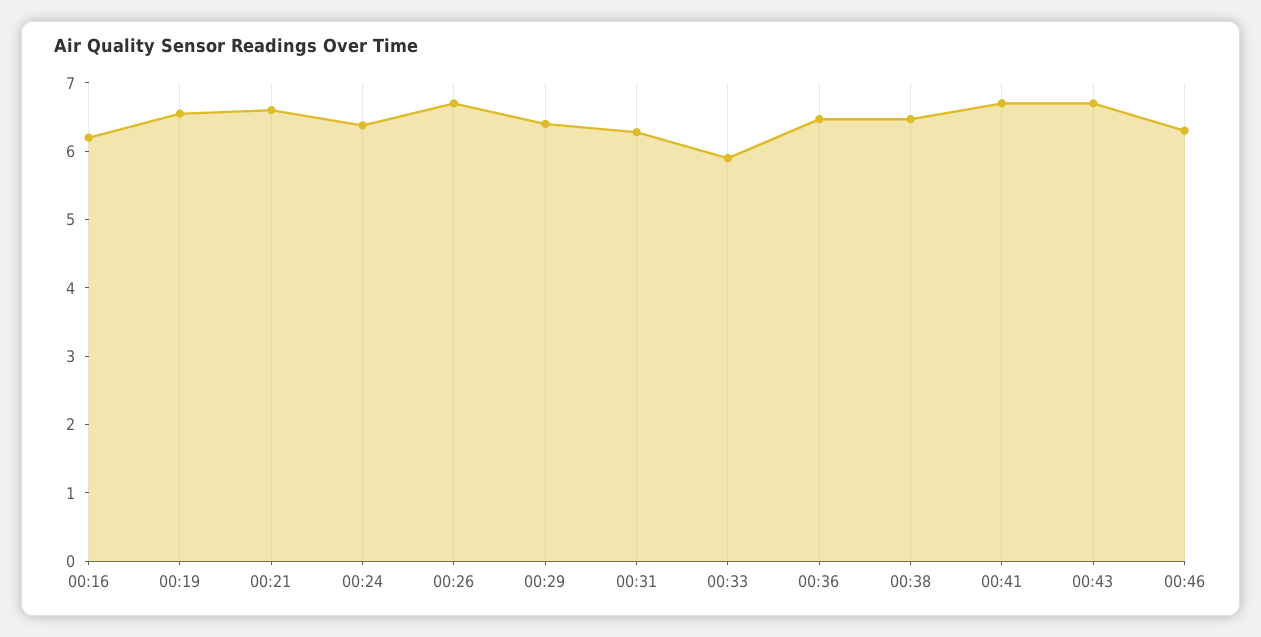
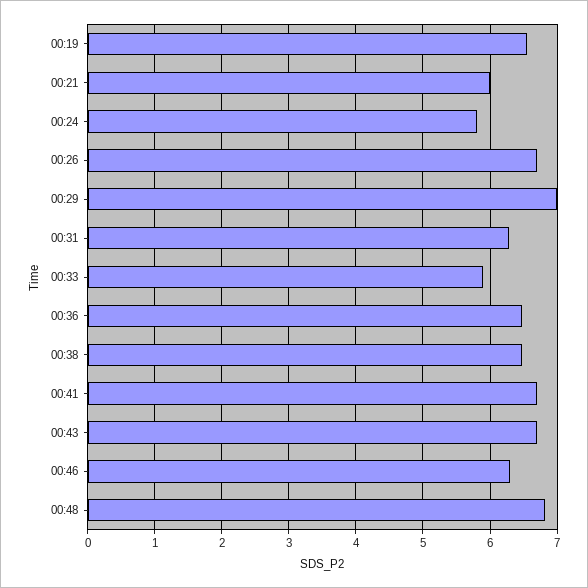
00:16: 6.2 -> none
00:21: 6.6 -> 6
00:24: 6.4 -> 5.8
00:29: 6.4 -> 7
00:48: none -> 6.8

